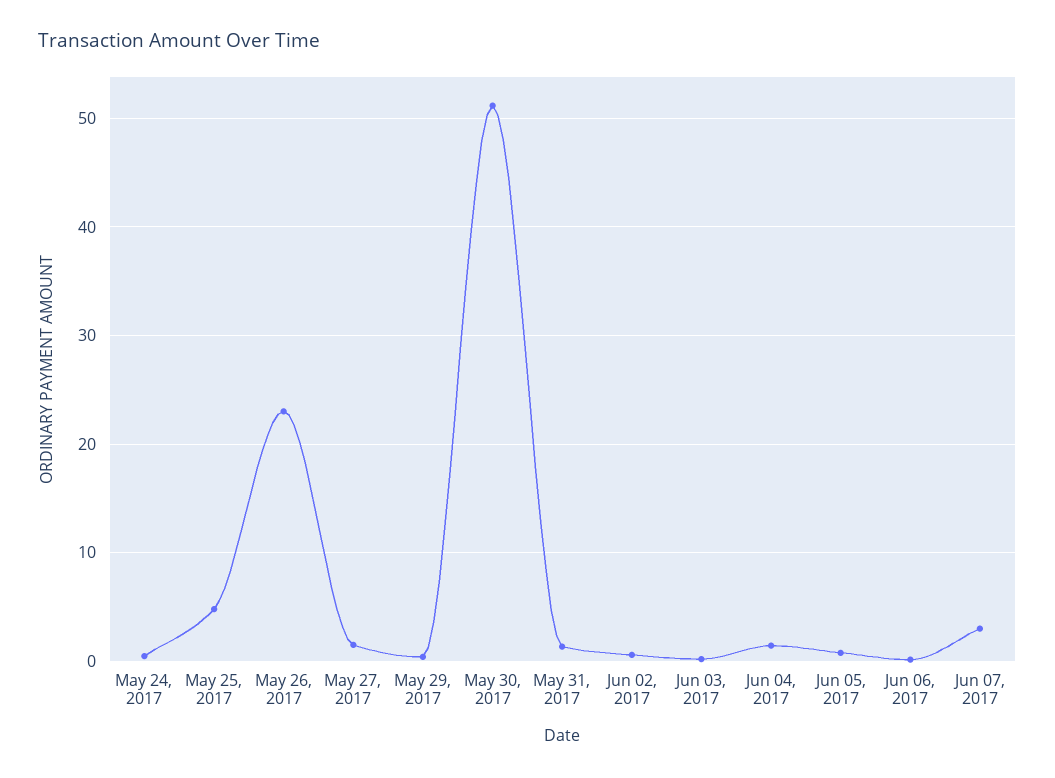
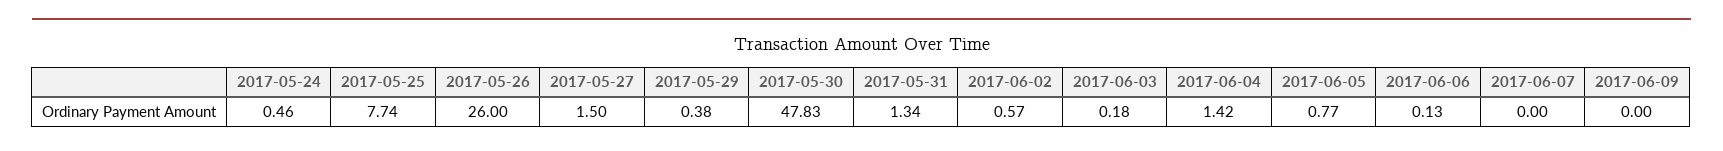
May 25, 2017: 5 -> 7.74
May 26, 2017: 23 -> 26
May 30, 2017: 51 -> 47.83
Jun 07, 2017: 3 -> 0
2017-06-09: none -> 0

